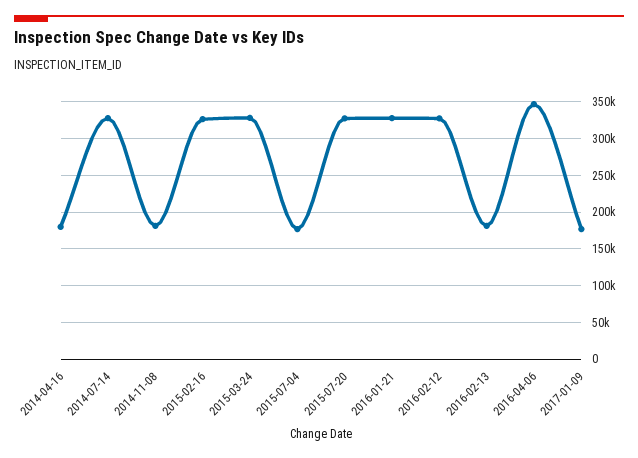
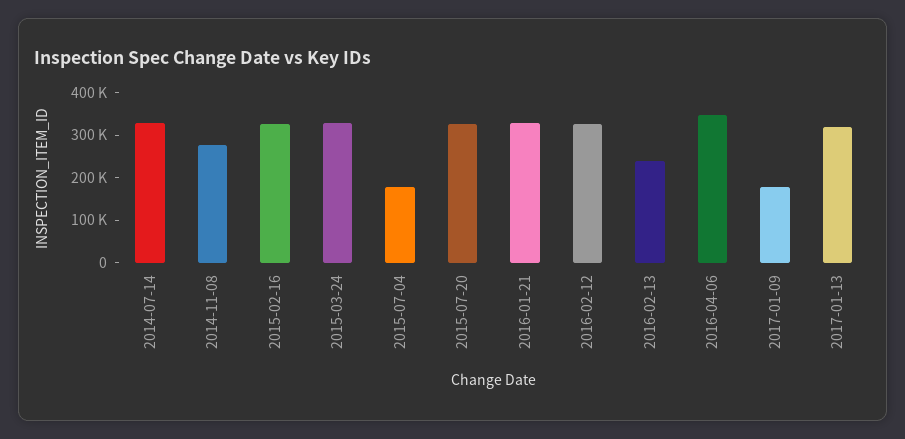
2014-04-16: 180000 -> none
2014-11-08: 180000 -> 280000
2016-02-13: 180000 -> 240000
2017-01-13: none -> 320000

